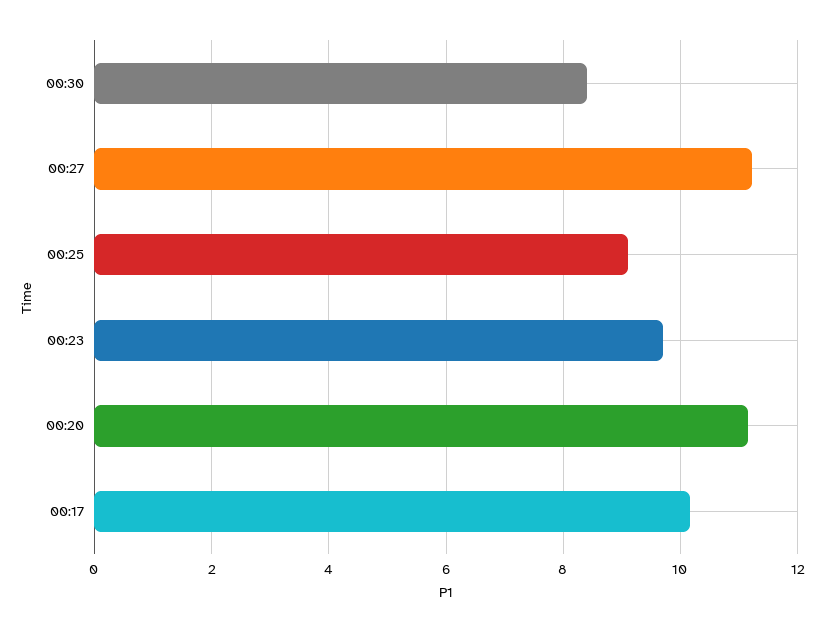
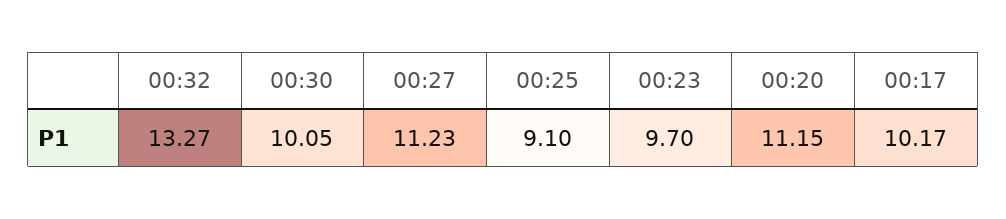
00:30: 8.4 -> 10.05
00:32: none -> 13.27

